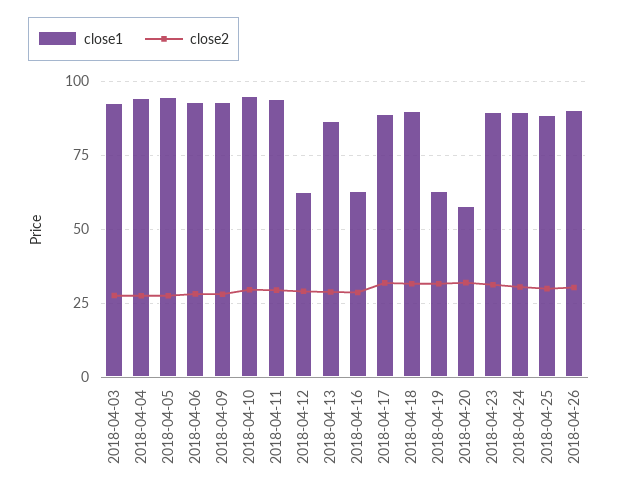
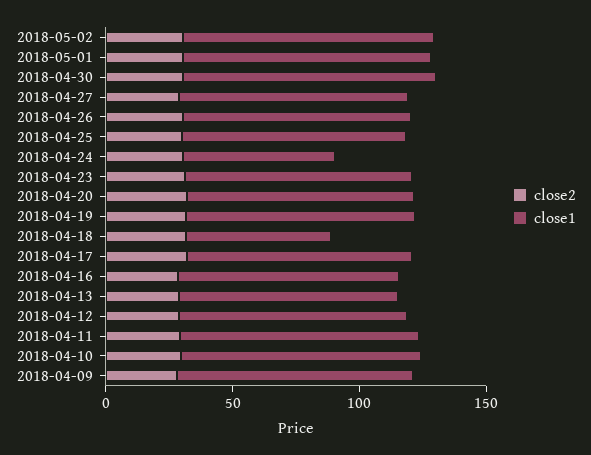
close1, 2018-04-03: 92.5 -> none
close2, 2018-04-03: 27.5 -> none
close1, 2018-04-04: 95 -> none
close2, 2018-04-04: 27.5 -> none
close1, 2018-04-05: 95 -> none
close2, 2018-04-05: 27.5 -> none
close1, 2018-04-06: 92.5 -> none
close2, 2018-04-06: 27.5 -> none
close1, 2018-04-12: 62.5 -> 90
close1, 2018-04-16: 62.5 -> 90
close1, 2018-04-18: 90 -> 60
close1, 2018-04-19: 62.5 -> 90
close1, 2018-04-20: 57.5 -> 90
close1, 2018-04-24: 90 -> 60
close2, 2018-05-02: none -> 30
close1, 2018-05-02: none -> 100
close2, 2018-05-01: none -> 30
close1, 2018-05-01: none -> 100
close2, 2018-04-30: none -> 30
close1, 2018-04-30: none -> 100
close2, 2018-04-27: none -> 30
close1, 2018-04-27: none -> 90

